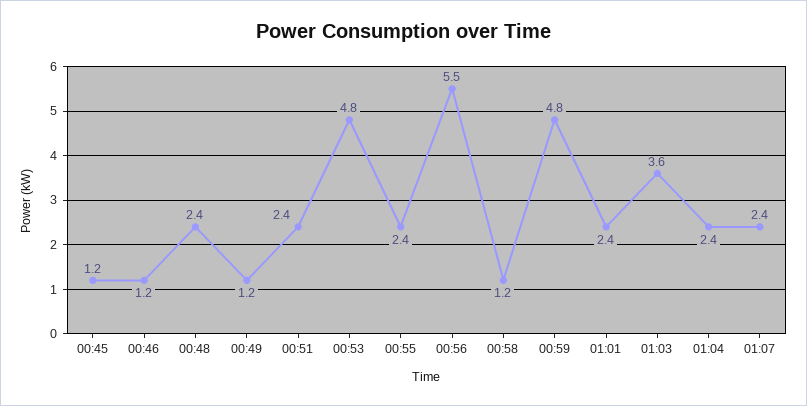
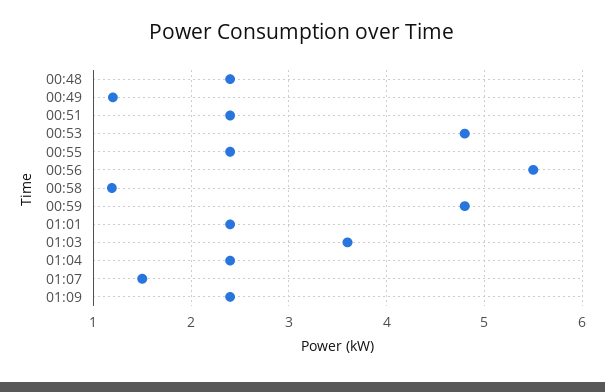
00:45: 1.2 -> none
00:46: 1.2 -> none
01:07: 2.4 -> 1.5
01:09: none -> 2.4

